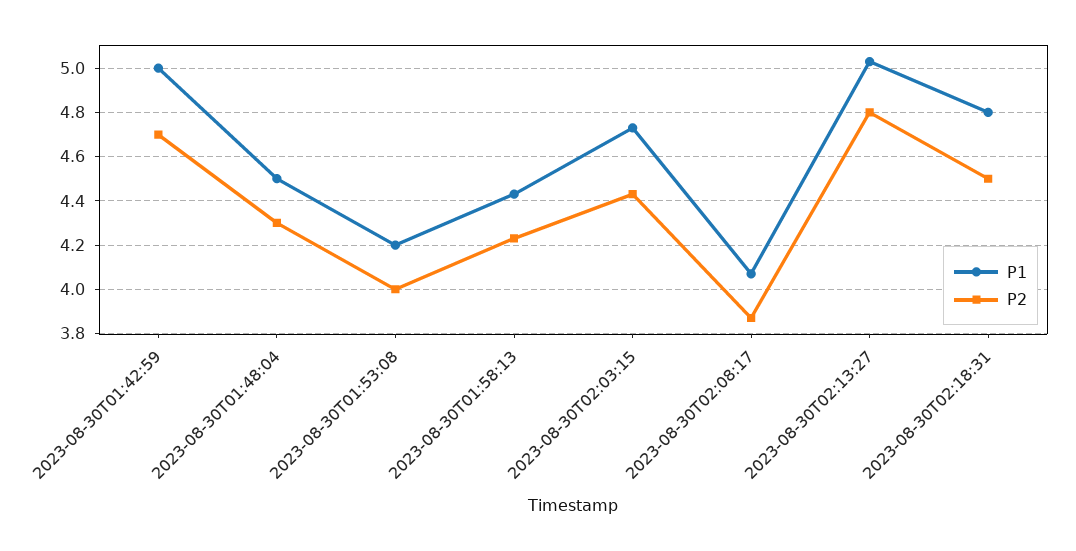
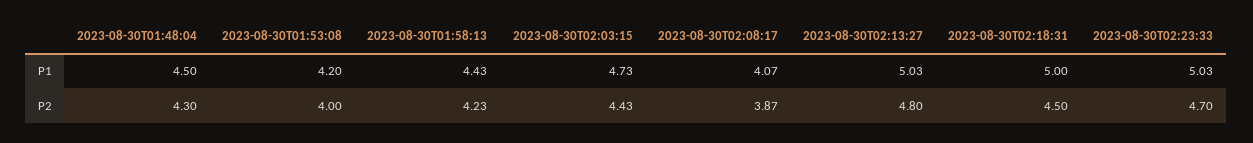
P1, 2023-08-30T01:42:59: 5 -> none
P2, 2023-08-30T01:42:59: 4.7 -> none
P1, 2023-08-30T02:18:31: 4.8 -> 5
P1, 2023-08-30T02:23:33: none -> 5.03
P2, 2023-08-30T02:23:33: none -> 4.7

